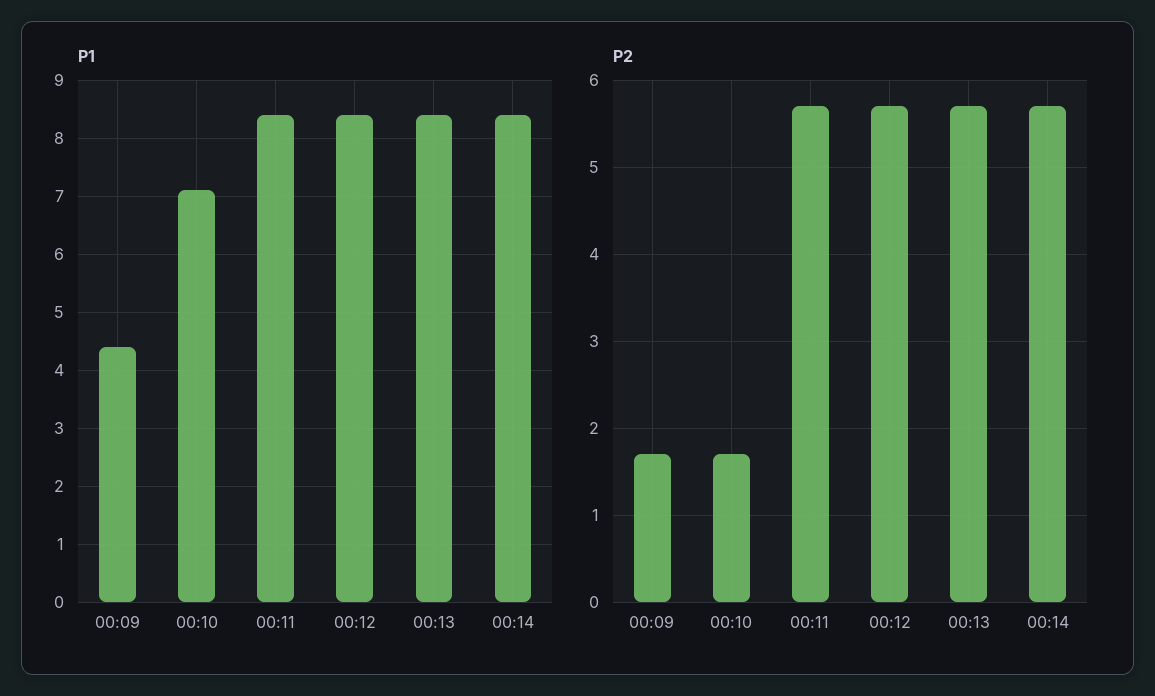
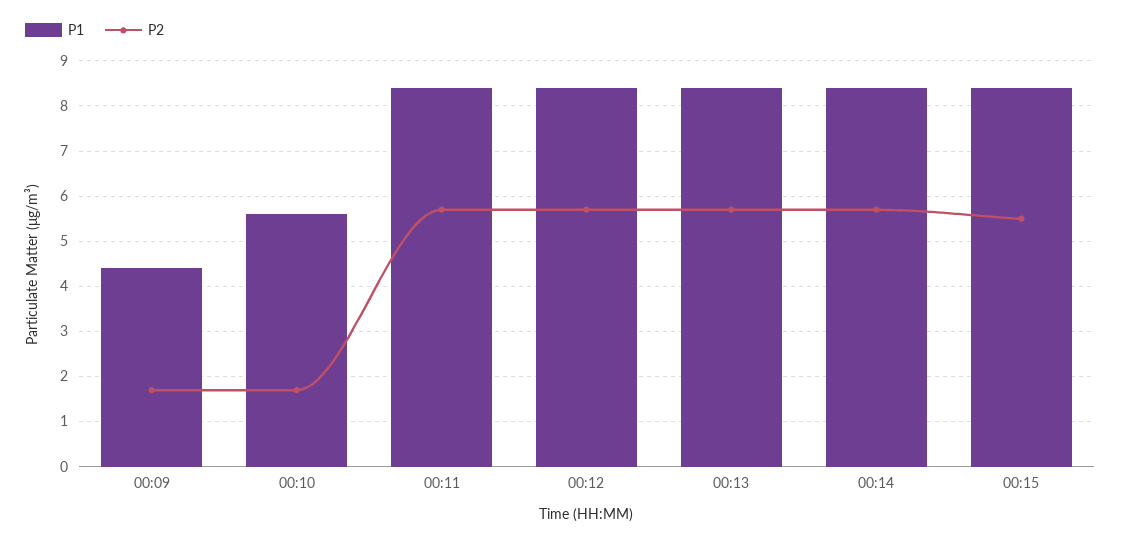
P1, 00:10: 7 -> 5.5
P1, 00:15: none -> 8.5
P2, 00:15: none -> 5.5

